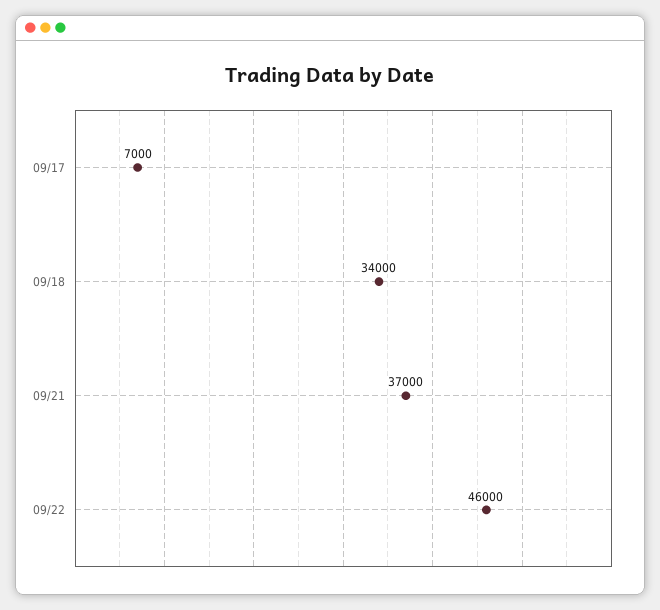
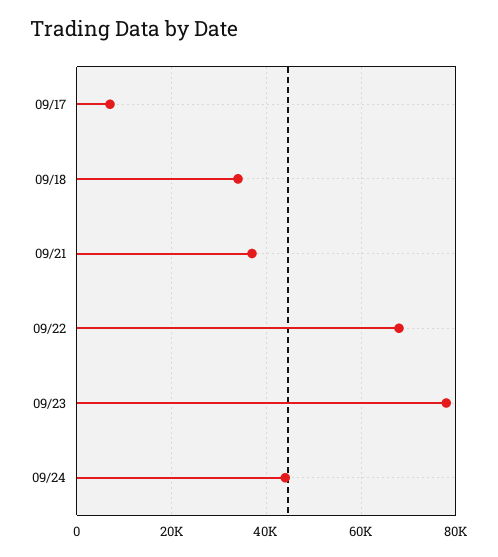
09/22: 46000 -> 68000
09/23: none -> 78000
09/24: none -> 44000

